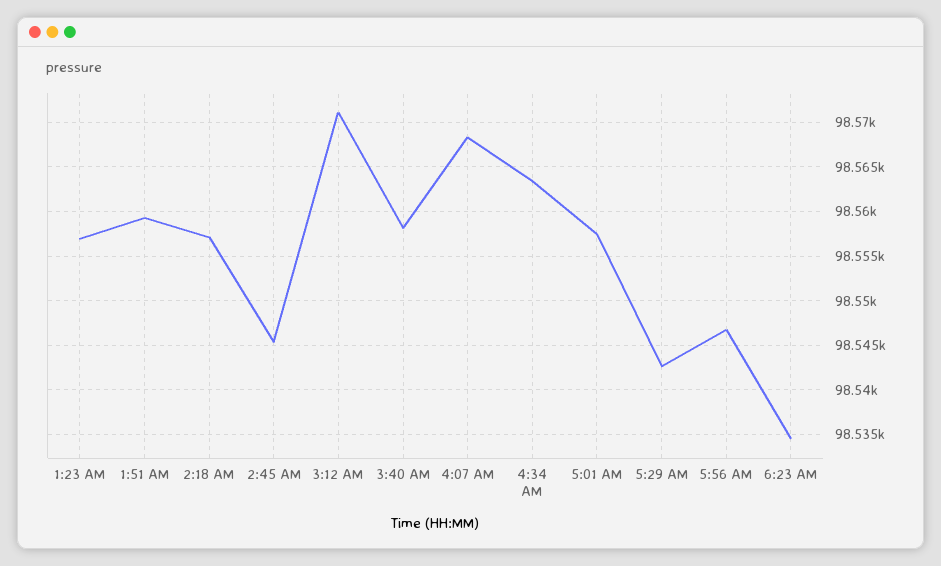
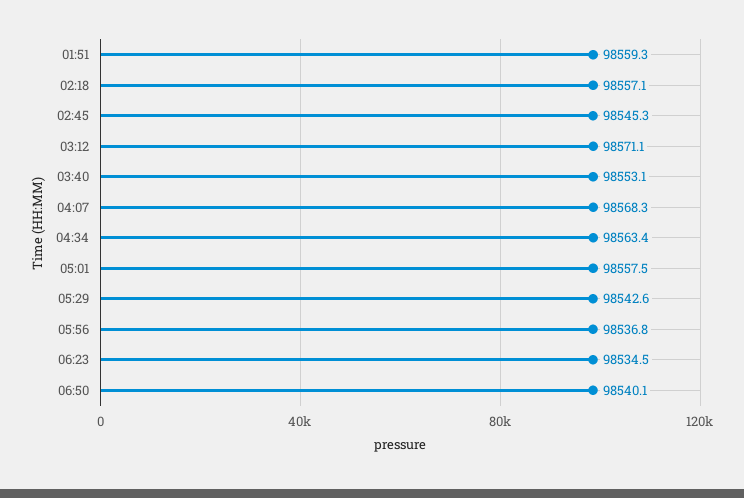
1:23 AM: 98557 -> none
3:40 AM: 98558 -> 98553.1
5:56 AM: 98547 -> 98536.8
06:50: none -> 98540.1

